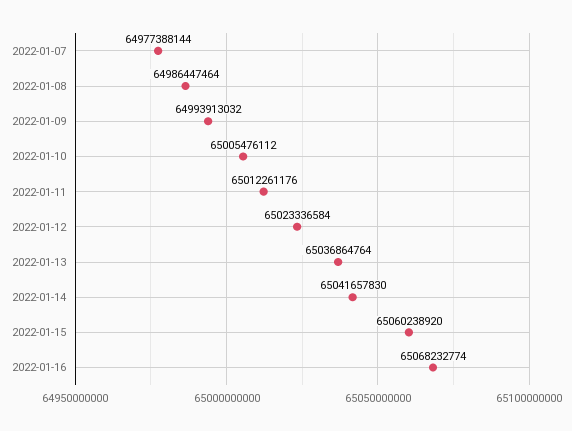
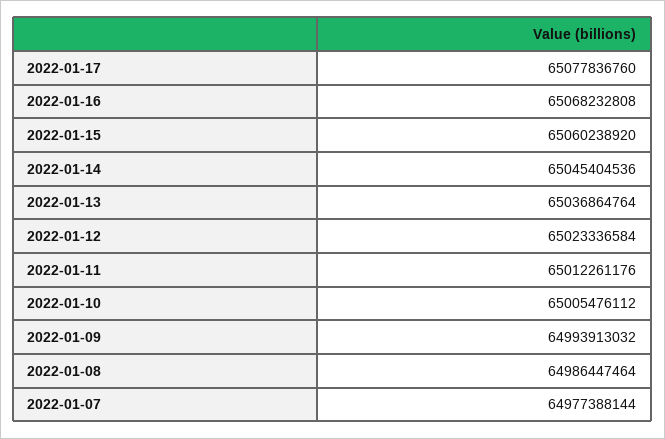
2022-01-14: 65041657830 -> 65045404536
2022-01-16: 65068232774 -> 65068232808
2022-01-17: none -> 65077836760

